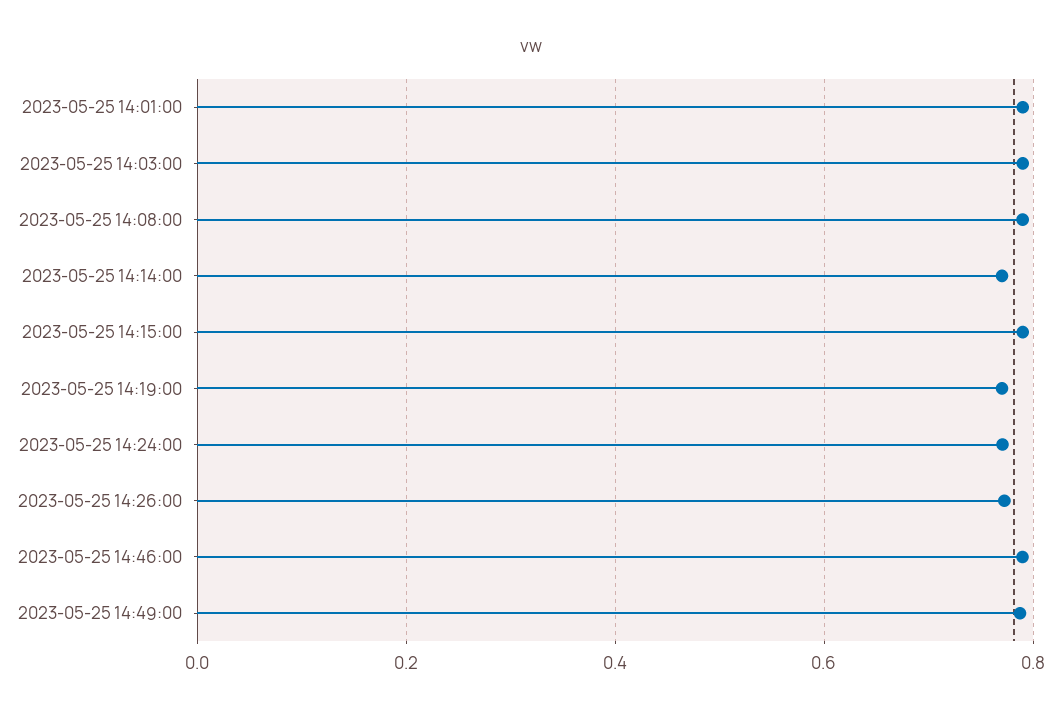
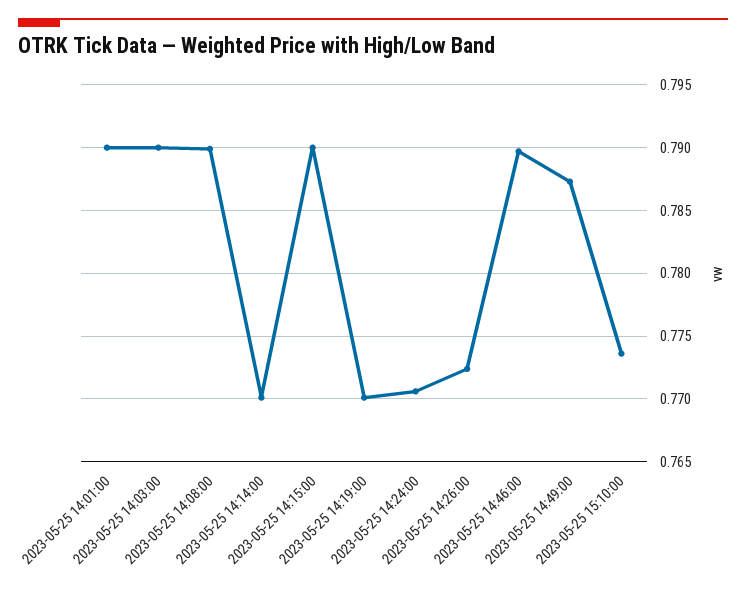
2023-05-25 15:10:00: none -> 0.7735

